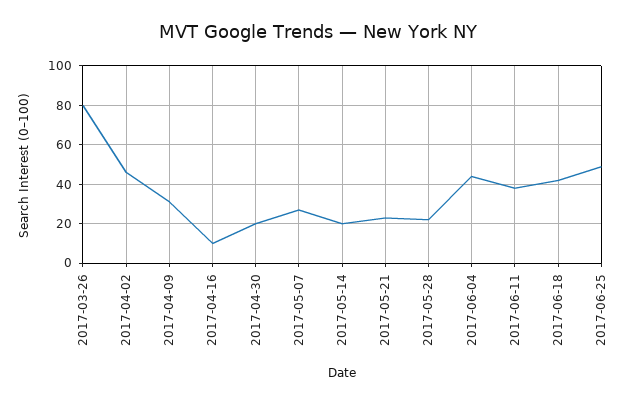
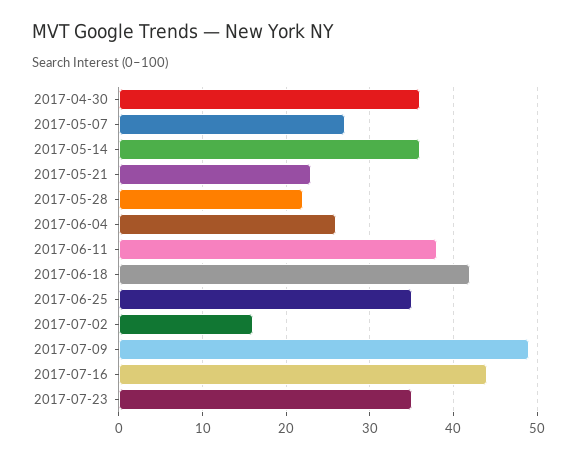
2017-03-26: 80 -> none
2017-04-02: 45 -> none
2017-04-09: 30 -> none
2017-04-16: 10 -> none
2017-04-30: 20 -> 36
2017-05-14: 20 -> 36
2017-06-04: 45 -> 26
2017-06-25: 50 -> 35
2017-07-02: none -> 16
2017-07-09: none -> 49
2017-07-16: none -> 44
2017-07-23: none -> 35

